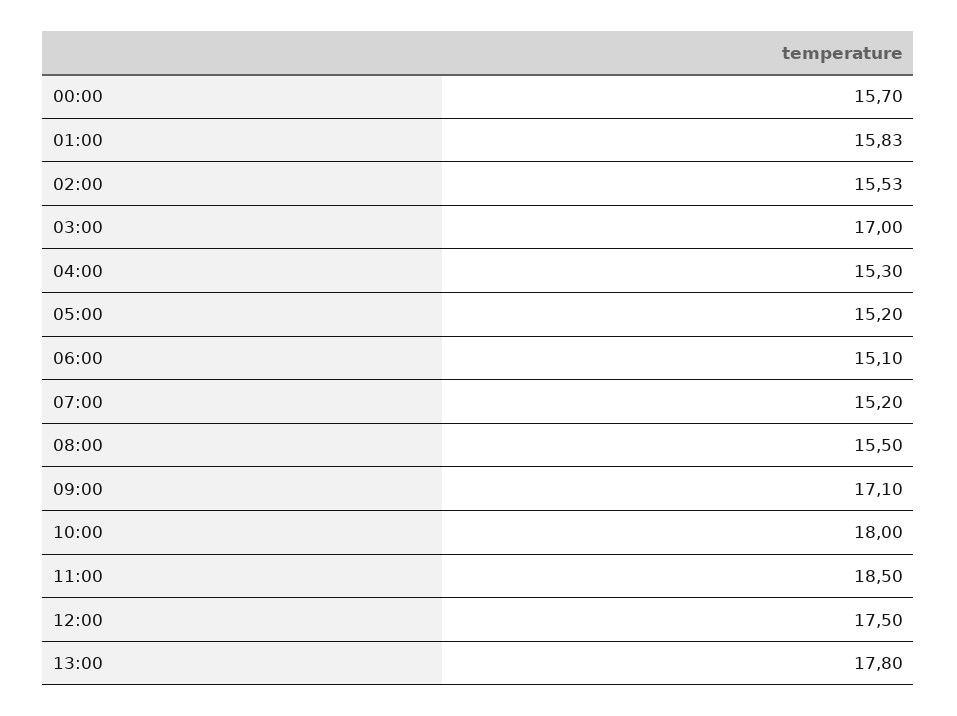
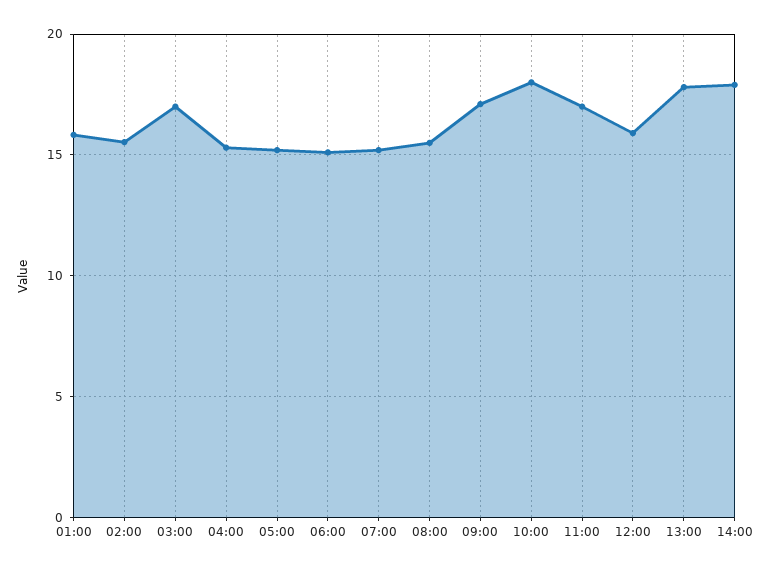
00:00: 15.7 -> none
11:00: 18.5 -> 17
12:00: 17.5 -> 16
14:00: none -> 18

